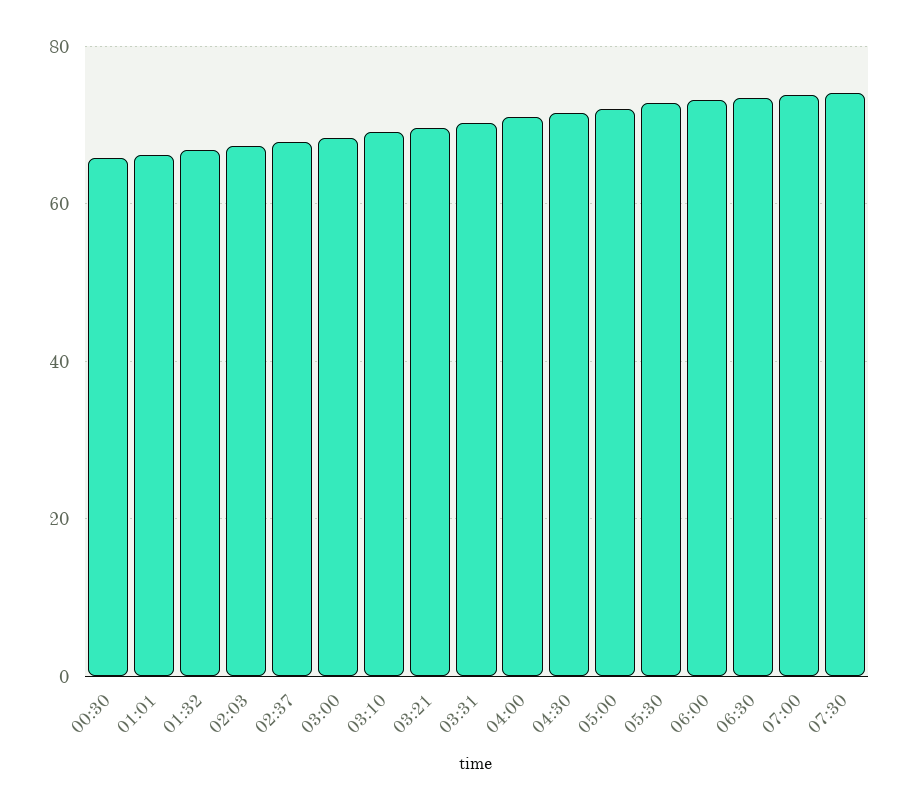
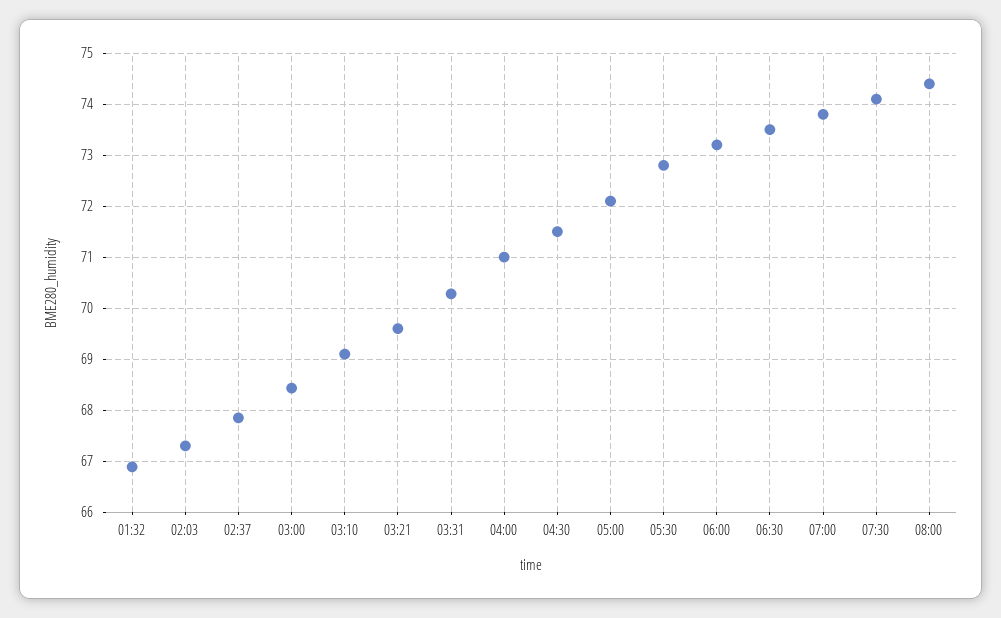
00:30: 66 -> none
01:01: 66 -> none
08:00: none -> 74.4

